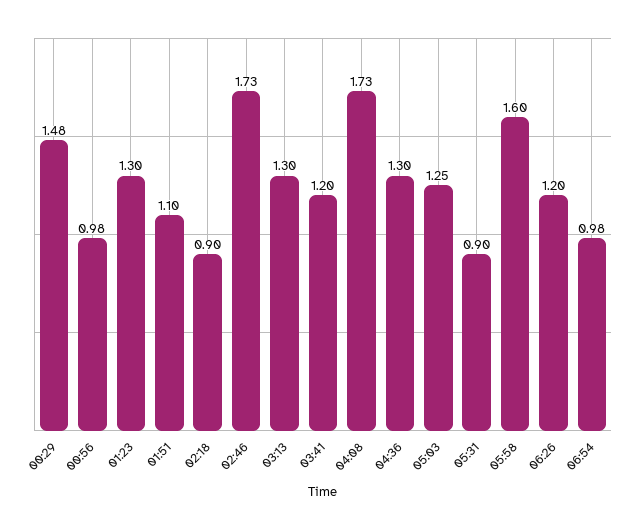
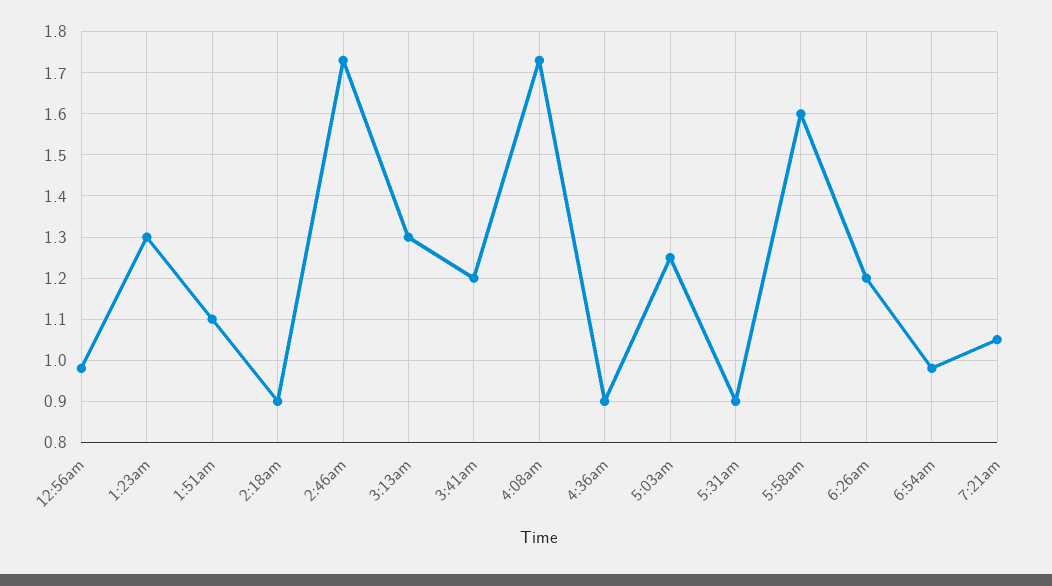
00:29: 1.48 -> none
04:36: 1.3 -> 0.9
7:21am: none -> 1.05

